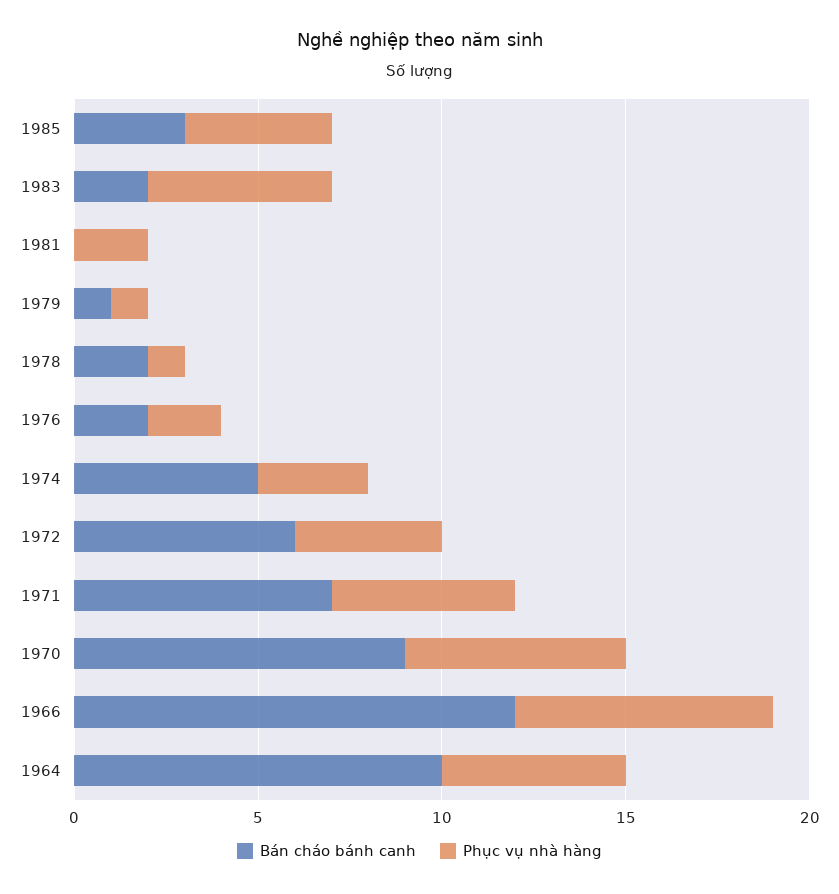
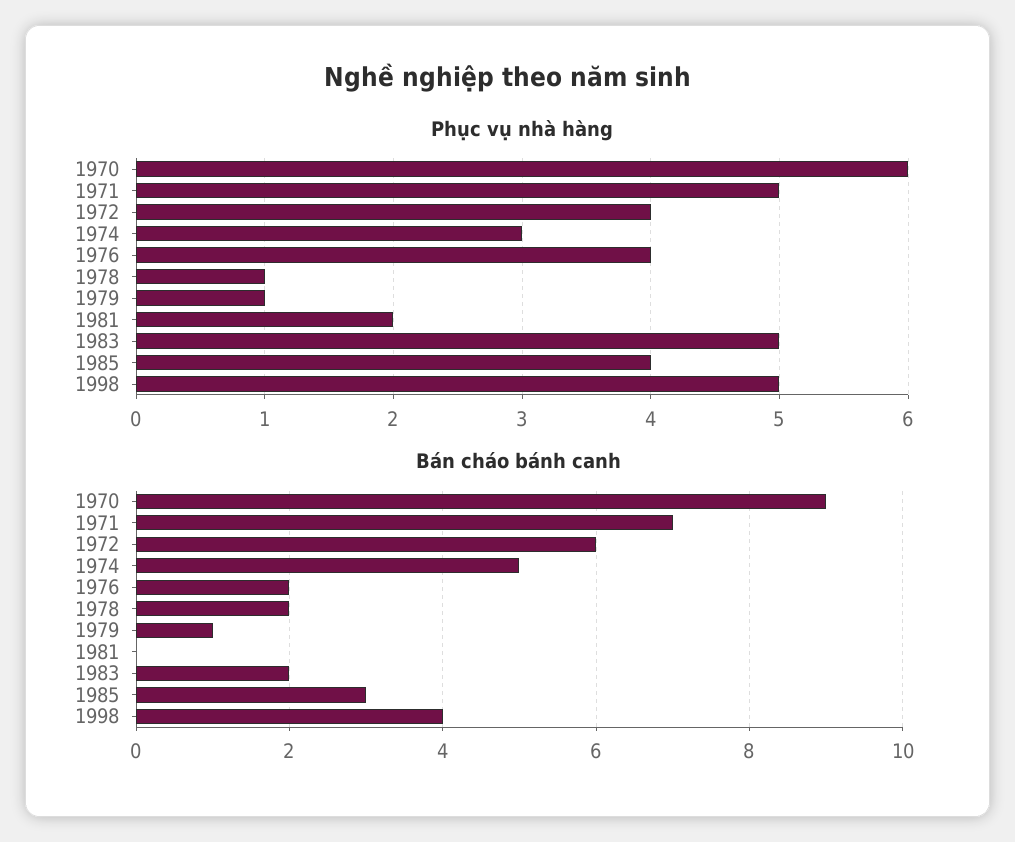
Phục vụ nhà hàng, 1976: 2 -> 4
Bán cháo bánh canh, 1966: 12 -> none
Phục vụ nhà hàng, 1966: 7 -> none
Bán cháo bánh canh, 1964: 10 -> none
Phục vụ nhà hàng, 1964: 5 -> none
Phục vụ nhà hàng, 1998: none -> 5
Bán cháo bánh canh, 1998: none -> 4

